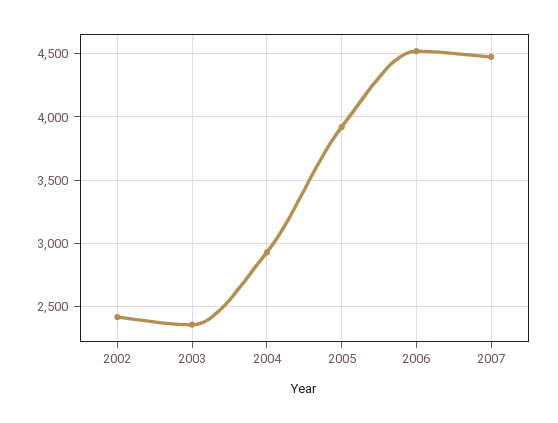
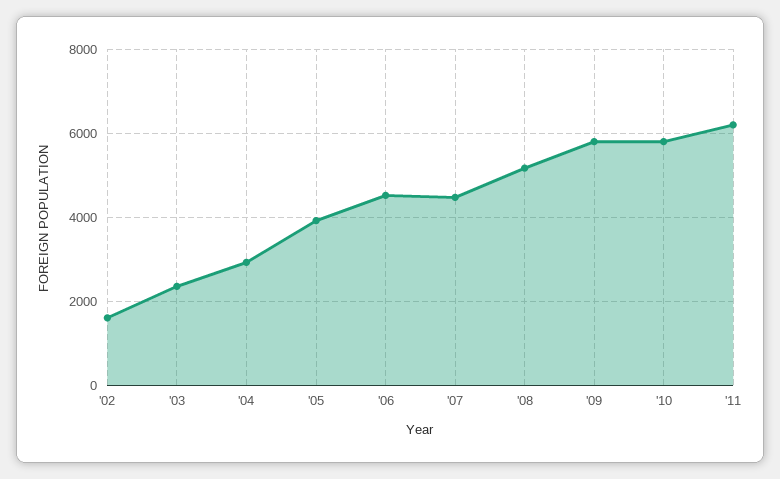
2002: 2400 -> 1600
'08: none -> 5200
'09: none -> 5800
'10: none -> 5800
'11: none -> 6200

